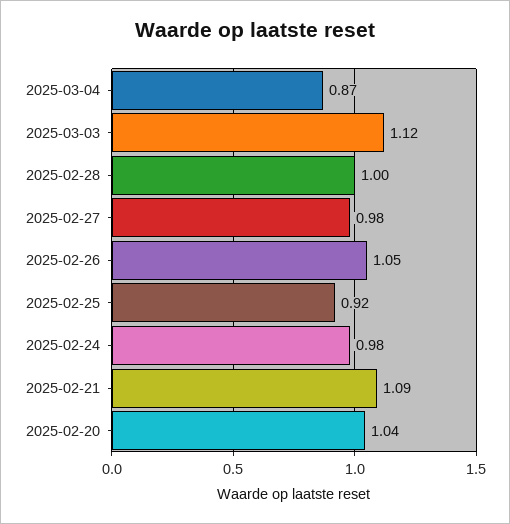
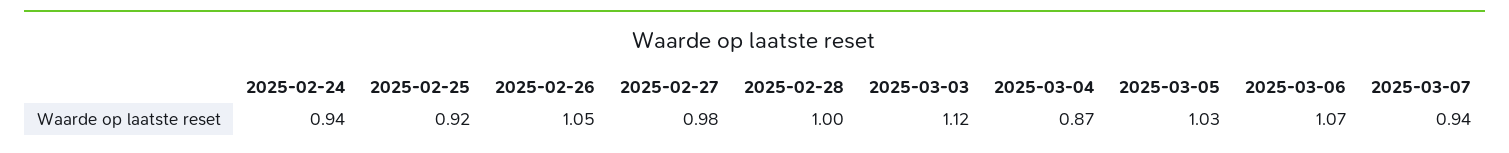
2025-02-24: 0.98 -> 0.94
2025-02-21: 1.09 -> none
2025-02-20: 1.04 -> none
2025-03-05: none -> 1.03
2025-03-06: none -> 1.07
2025-03-07: none -> 0.94

